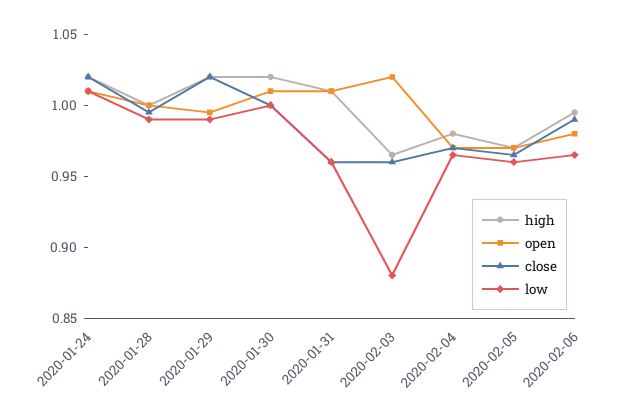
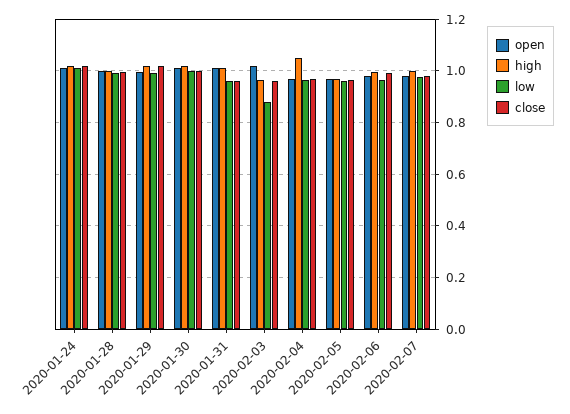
high, 2020-02-04: 0.98 -> 1.05
open, 2020-02-07: none -> 0.975
high, 2020-02-07: none -> 1
low, 2020-02-07: none -> 0.975
close, 2020-02-07: none -> 0.975

